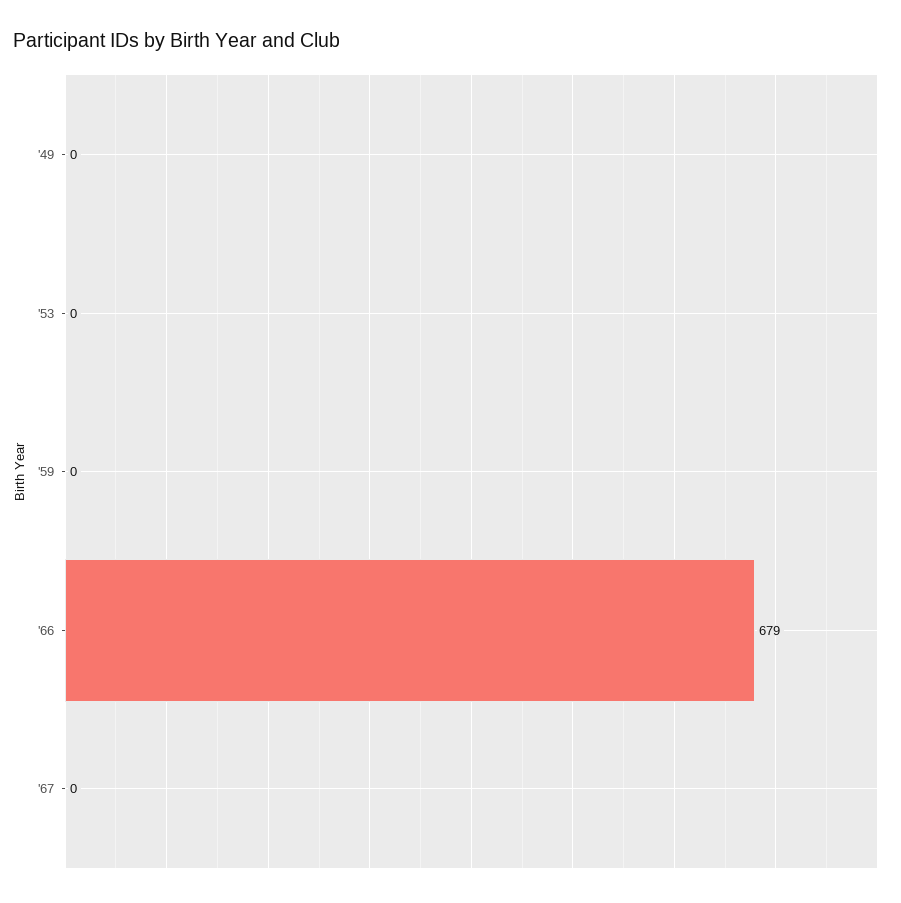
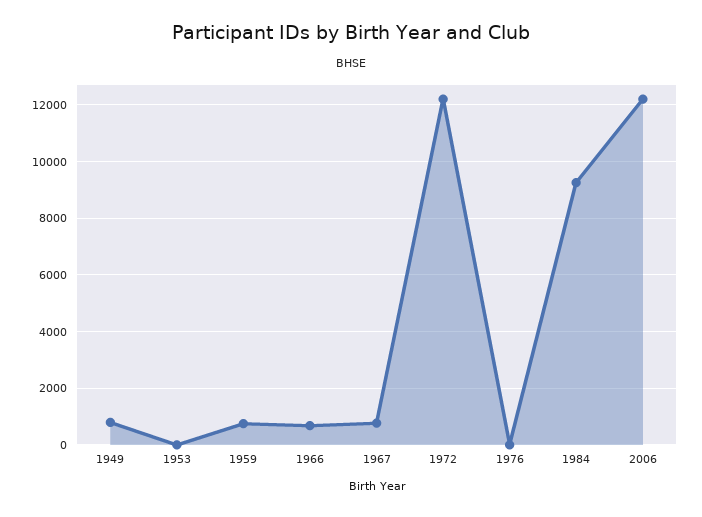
'49: 0 -> 750
'59: 0 -> 750
'67: 0 -> 750
1972: none -> 12250
1976: none -> 0
1984: none -> 9250
2006: none -> 12250

